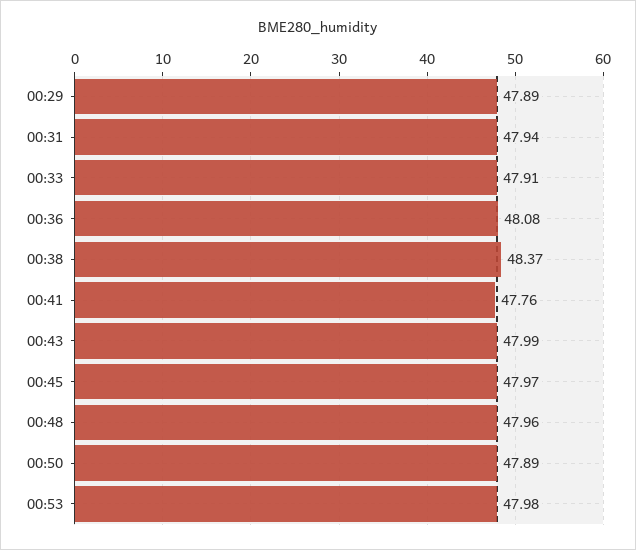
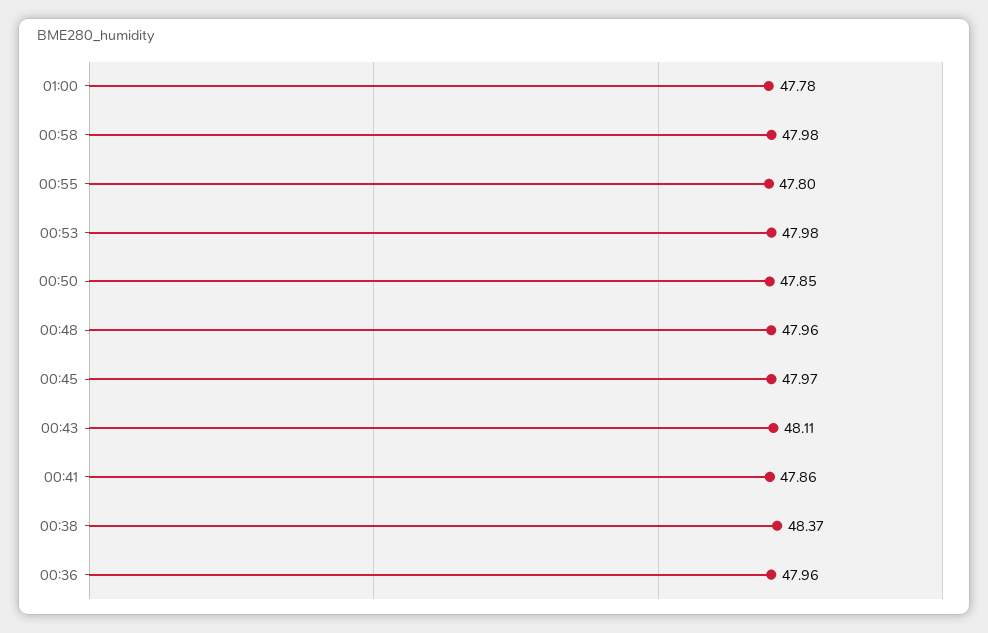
00:29: 47.89 -> none
00:31: 47.94 -> none
00:33: 47.91 -> none
00:36: 48.08 -> 47.96
00:41: 47.76 -> 47.86
00:43: 47.99 -> 48.11
00:50: 47.89 -> 47.85
01:00: none -> 47.78
00:58: none -> 47.98
00:55: none -> 47.8

